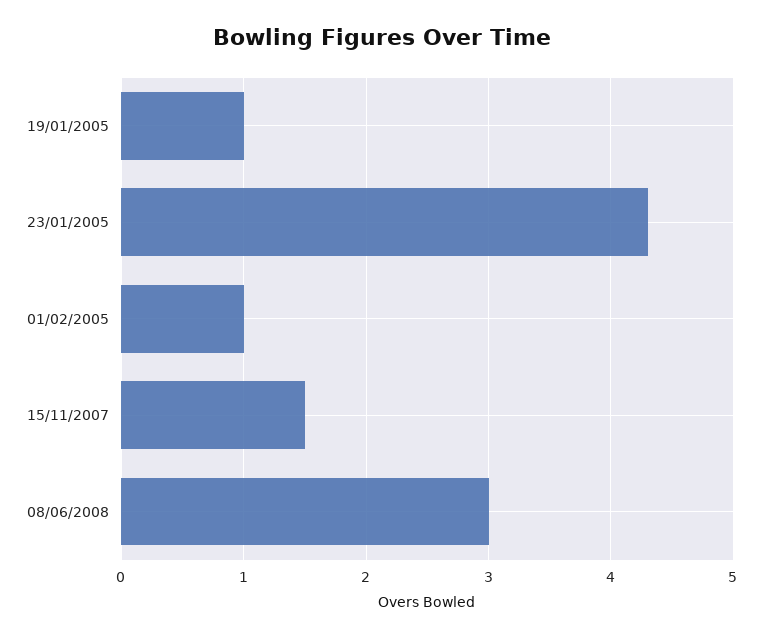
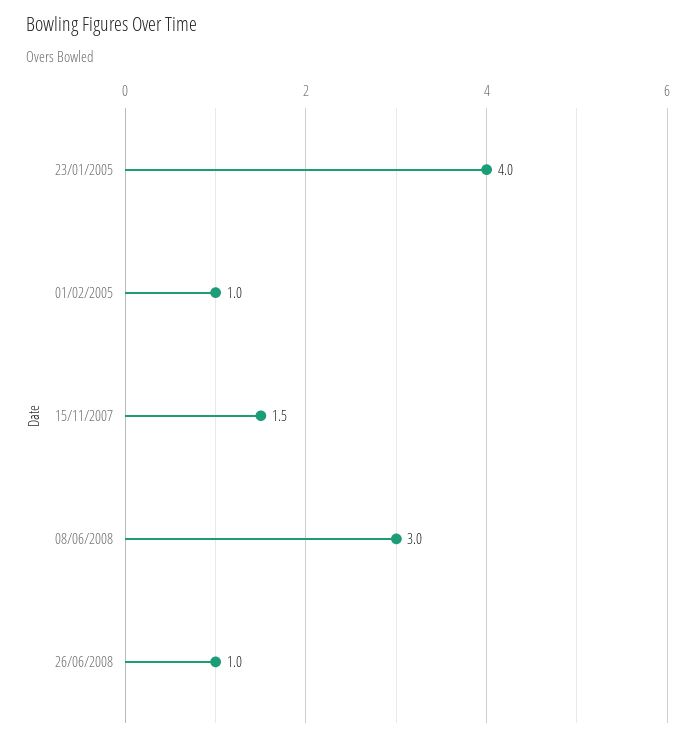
19/01/2005: 1 -> none
23/01/2005: 4.3 -> 4
26/06/2008: none -> 1

